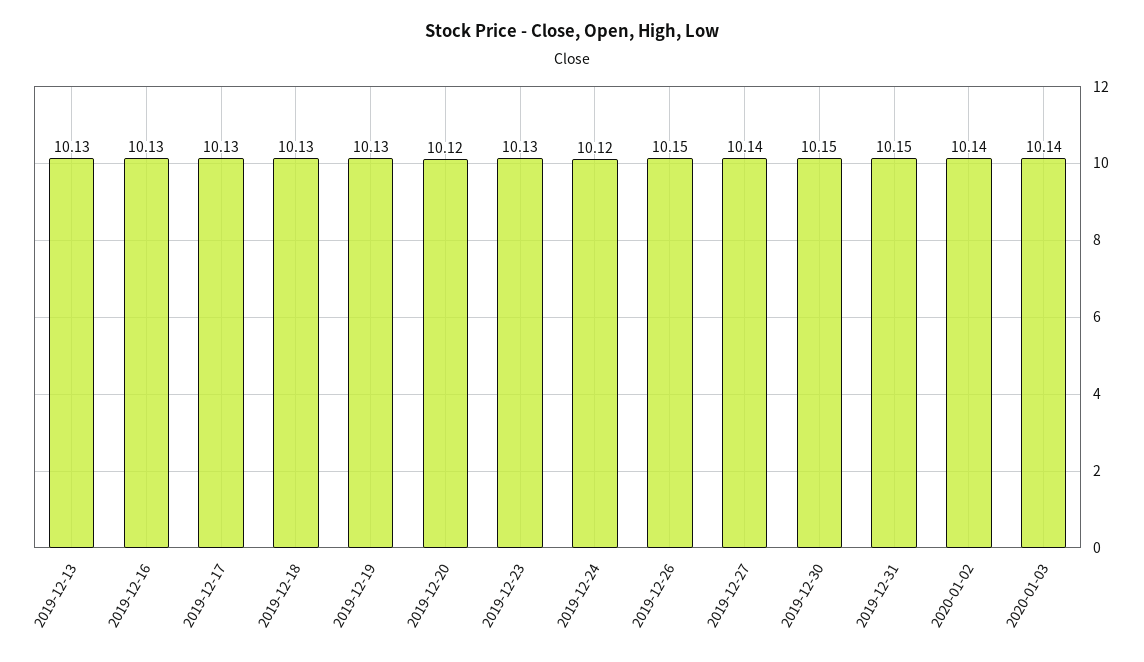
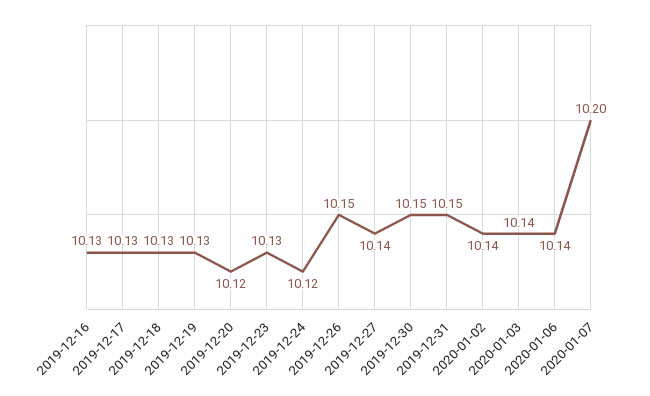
2019-12-13: 10.13 -> none
2020-01-06: none -> 10.14
2020-01-07: none -> 10.2

